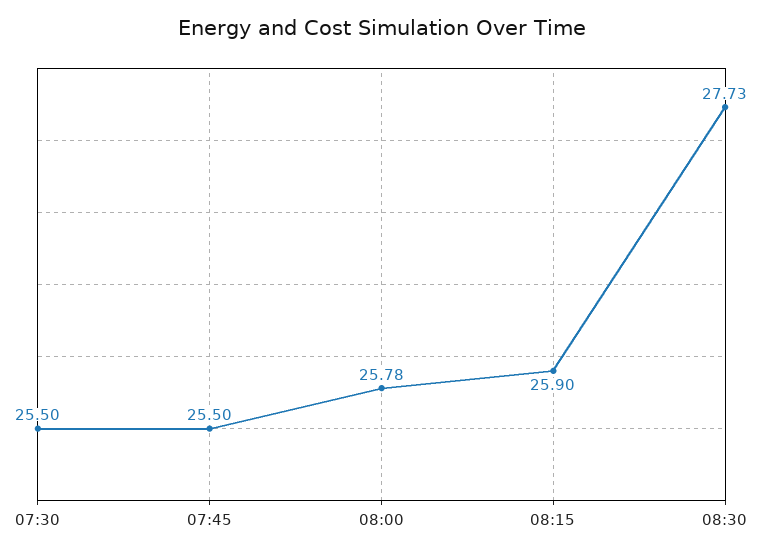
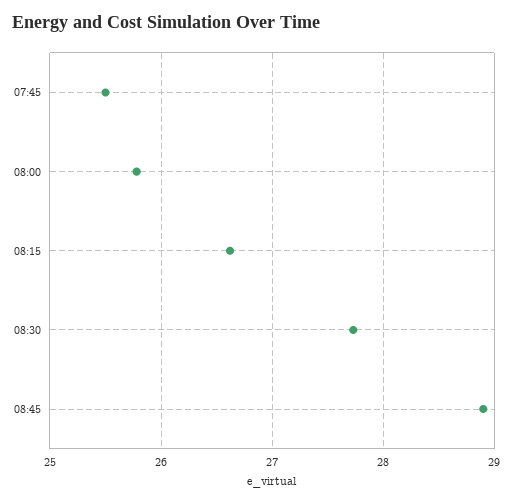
07:30: 25.5 -> none
08:15: 25.9 -> 26.6
08:45: none -> 28.9

